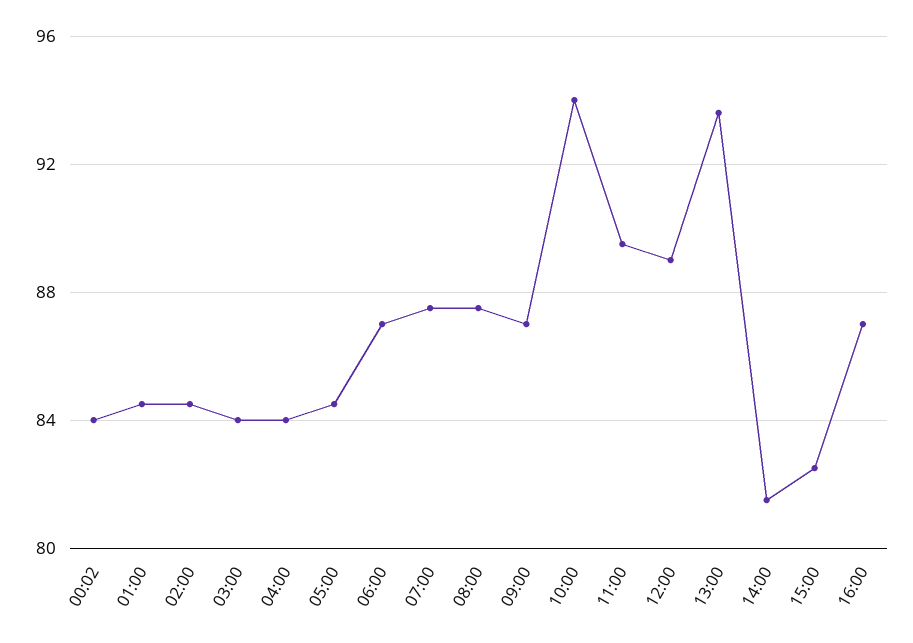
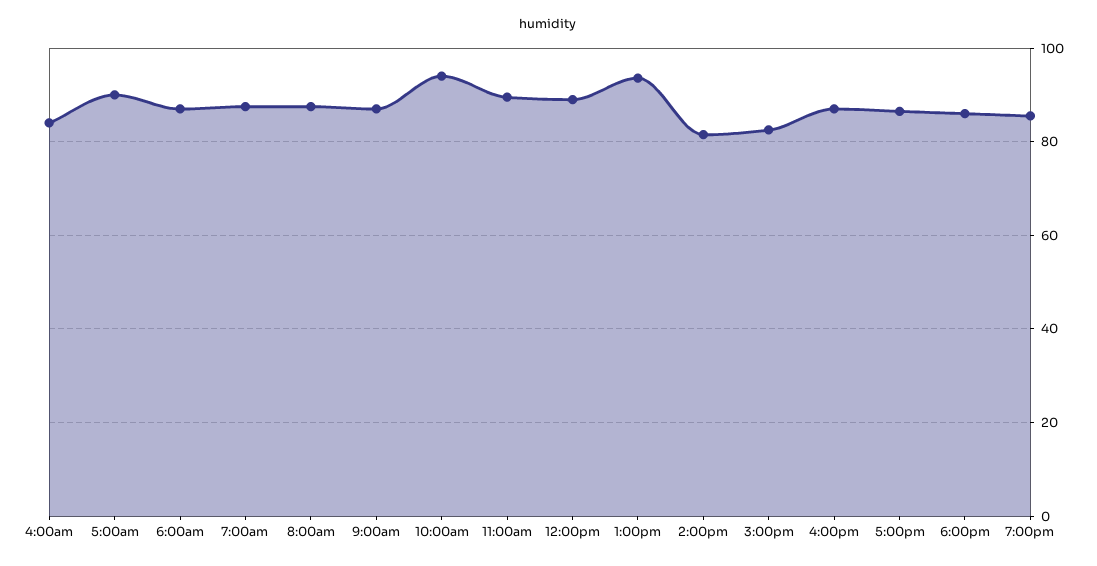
00:02: 84 -> none
01:00: 84.5 -> none
02:00: 84.5 -> none
03:00: 84 -> none
05:00: 84.5 -> 90
5:00pm: none -> 86
6:00pm: none -> 86
7:00pm: none -> 86

